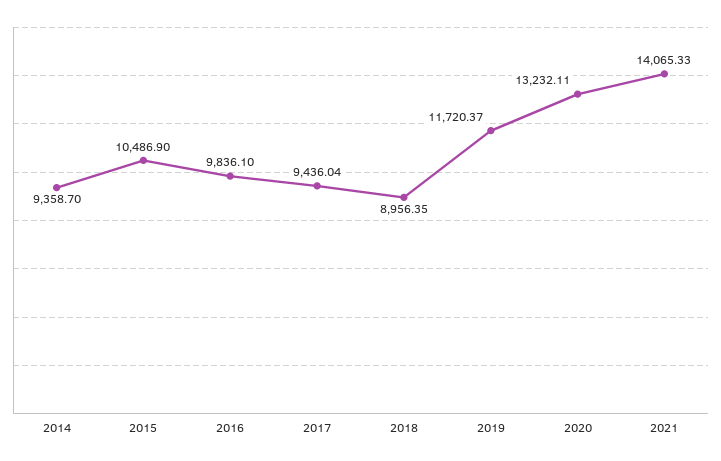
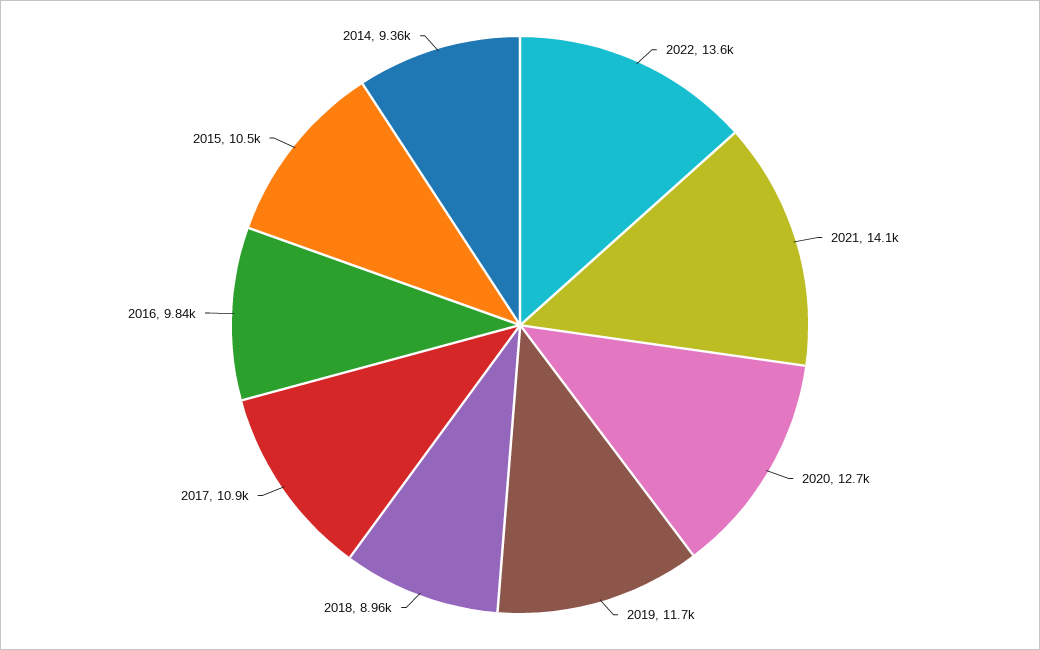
2017: 9436.04 -> 10900
2020: 13232.11 -> 12700
2022: none -> 13600

